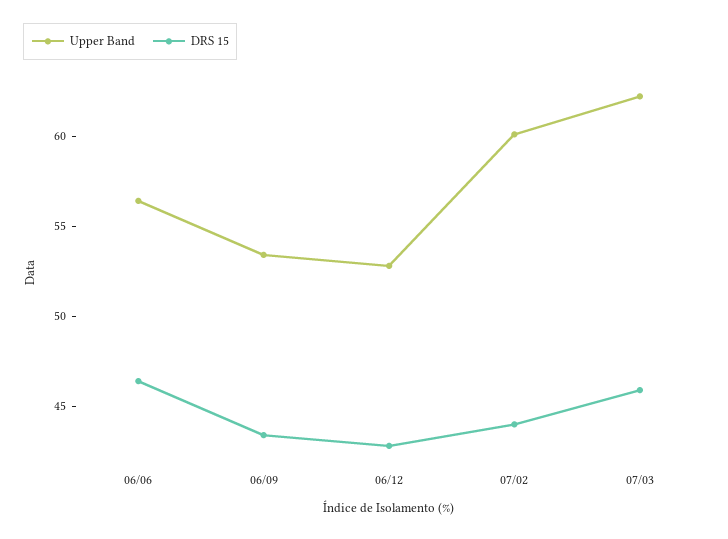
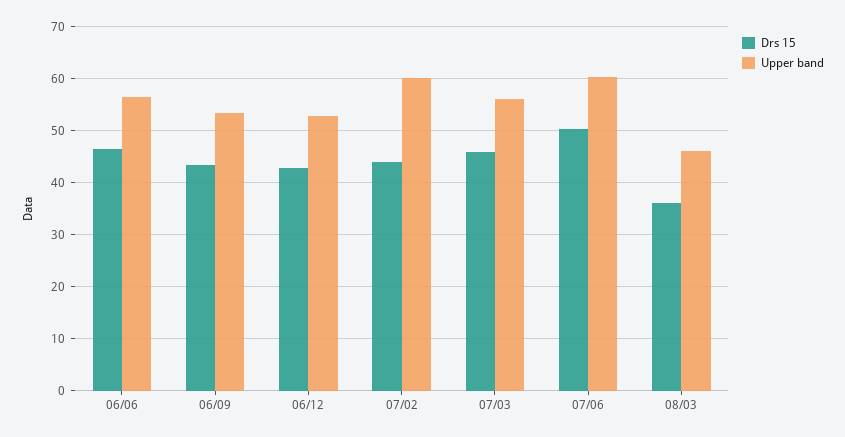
Upper Band, 07/03: 62 -> 56
DRS 15, 07/06: none -> 50
Upper Band, 07/06: none -> 60
DRS 15, 08/03: none -> 36
Upper Band, 08/03: none -> 46

